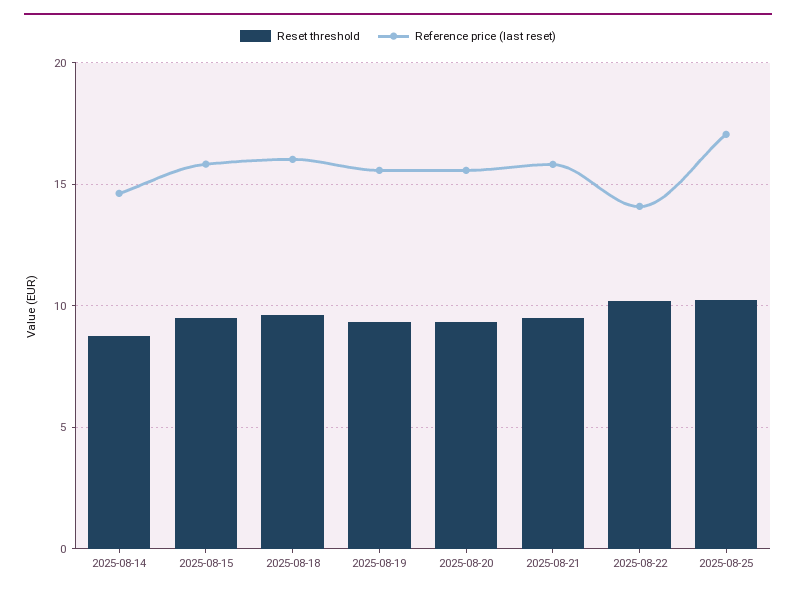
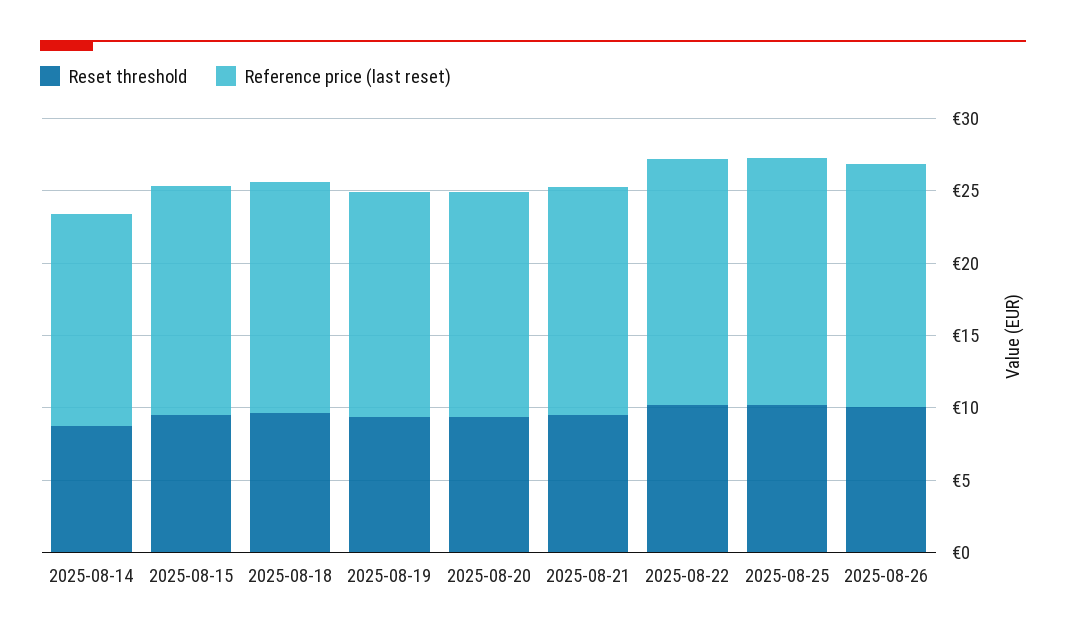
Reference price (last reset), 2025-08-22: 14 -> 17
Reset threshold, 2025-08-26: none -> 10
Reference price (last reset), 2025-08-26: none -> 17

